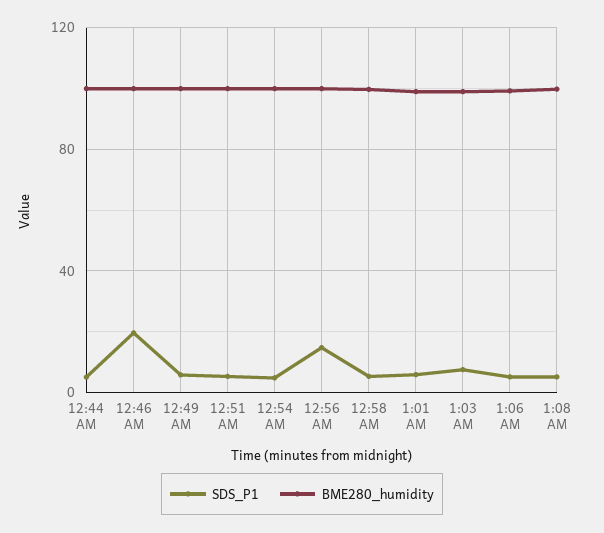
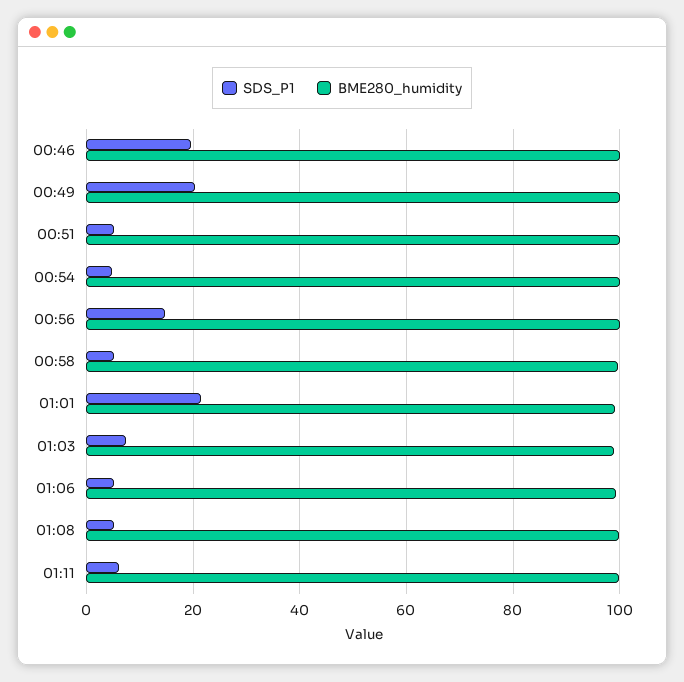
SDS_P1, 12:44 AM: 5 -> none
BME280_humidity, 12:44 AM: 100 -> none
SDS_P1, 12:49 AM: 5 -> 20
SDS_P1, 1:01 AM: 5 -> 22
SDS_P1, 01:11: none -> 6
BME280_humidity, 01:11: none -> 100

